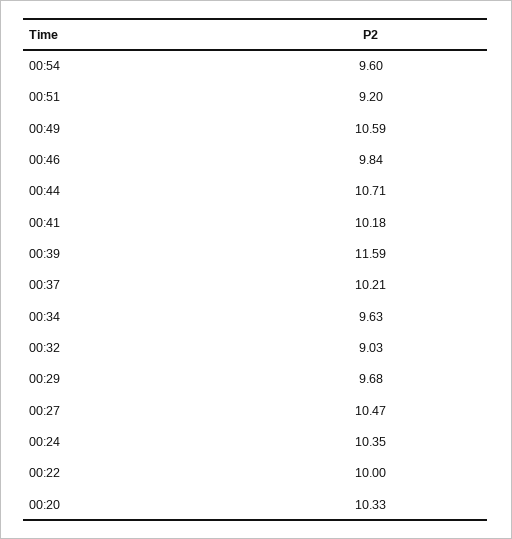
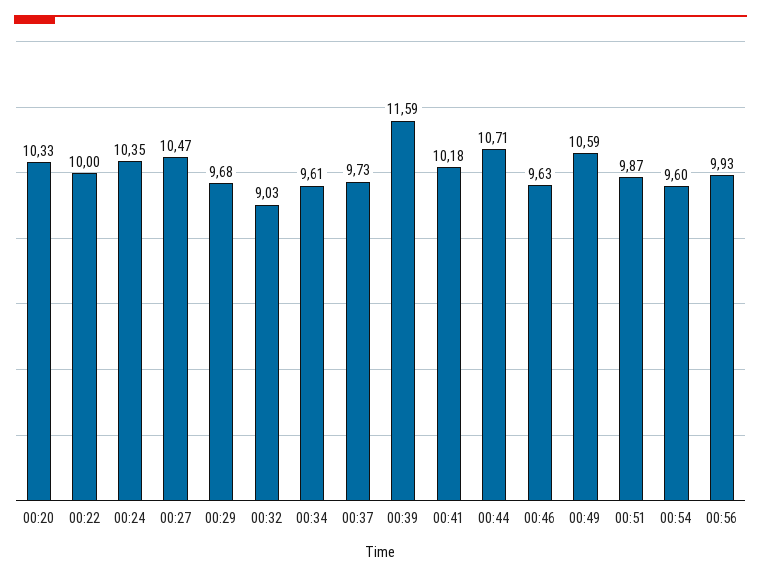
00:51: 9.2 -> 9.87
00:46: 9.84 -> 9.63
00:37: 10.21 -> 9.73
00:34: 9.63 -> 9.61
00:56: none -> 9.93

